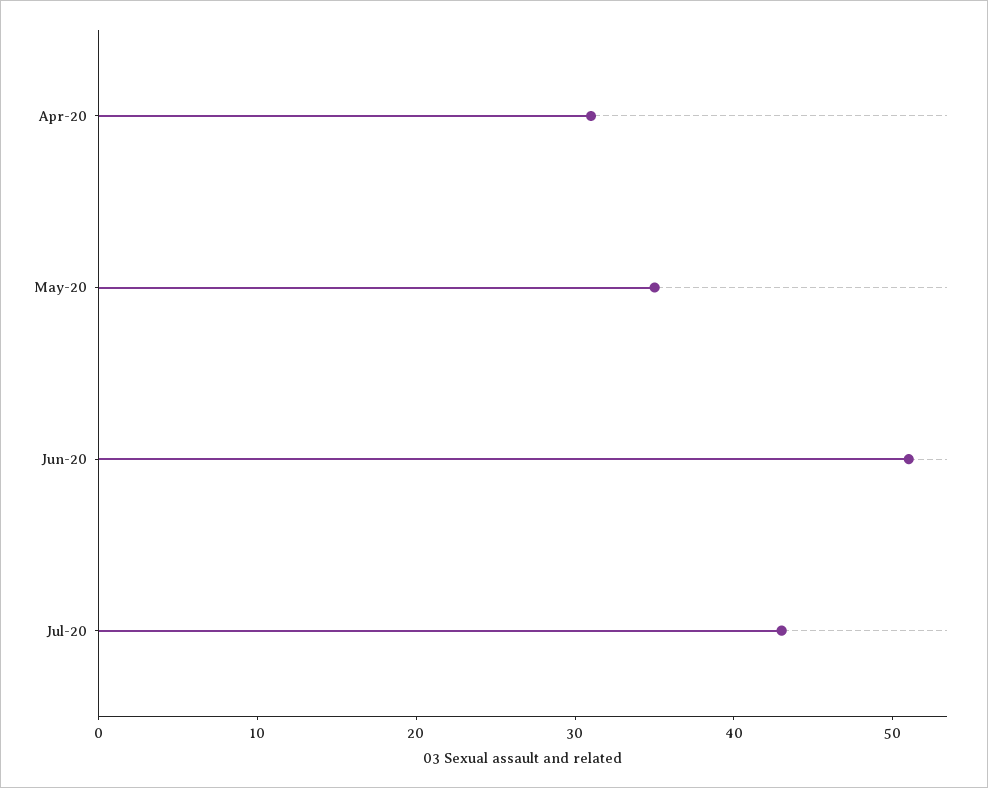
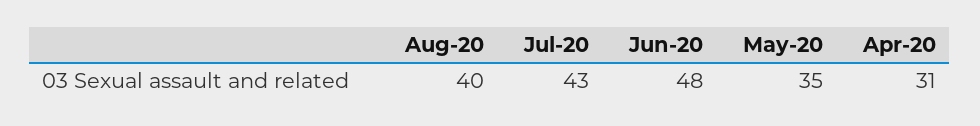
Jun-20: 51 -> 48
Aug-20: none -> 40

